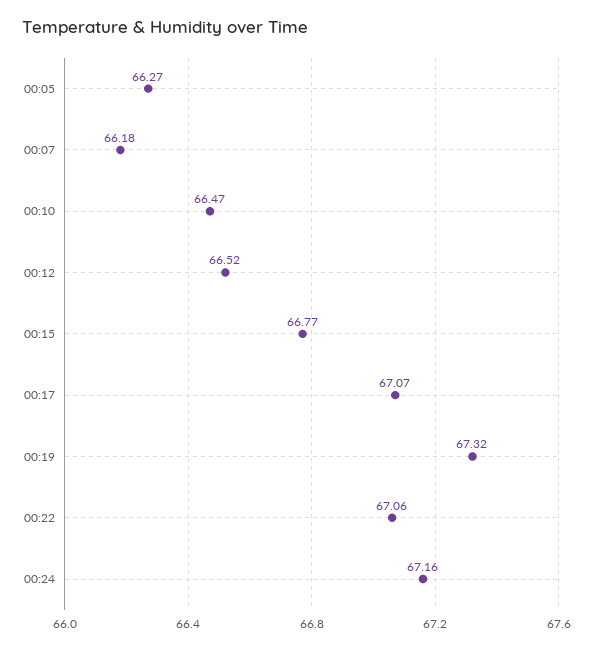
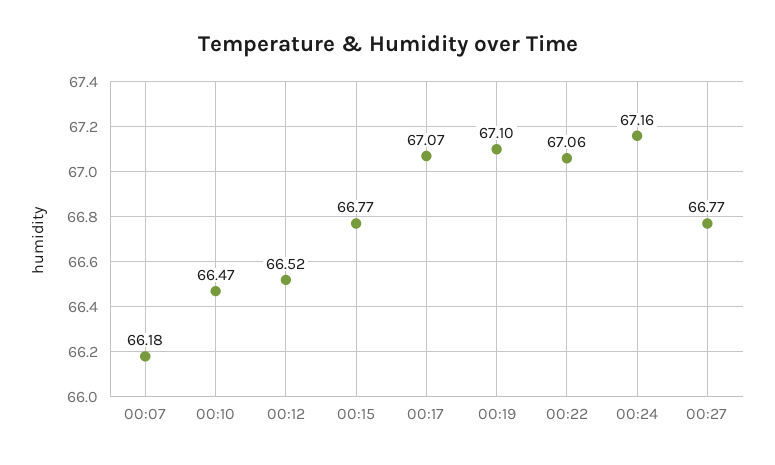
00:05: 66.27 -> none
00:19: 67.32 -> 67.1
00:27: none -> 66.77

